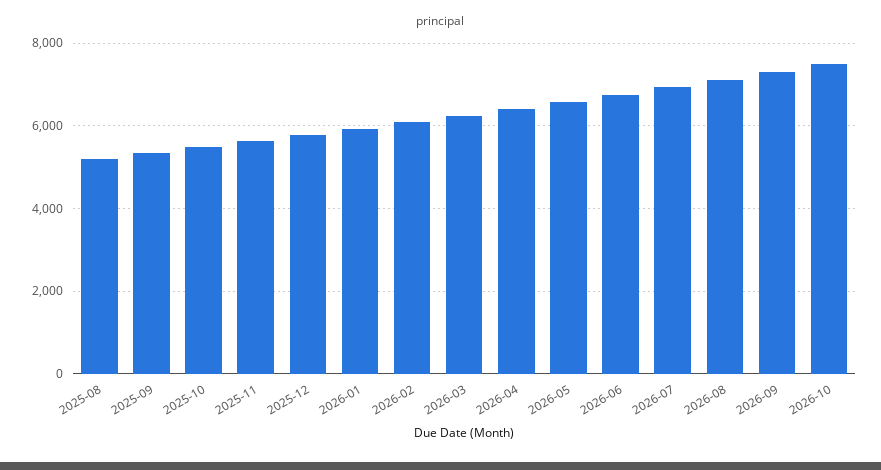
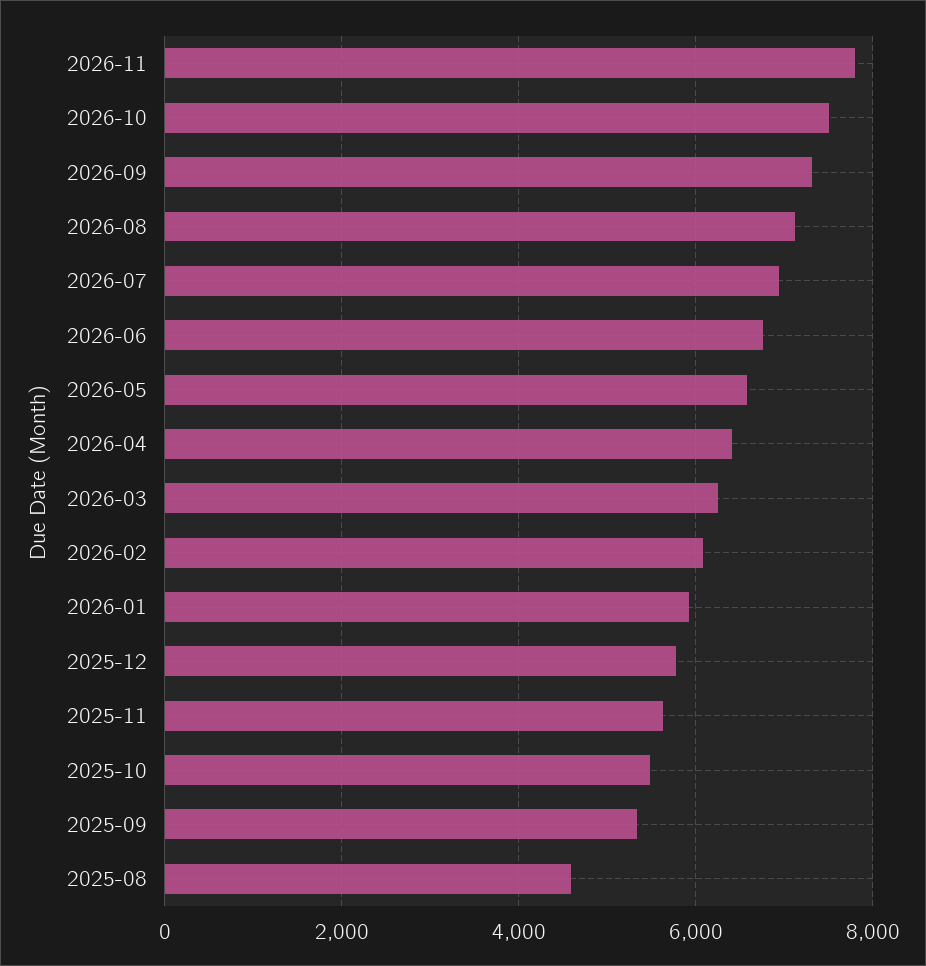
2025-08: 5200 -> 4600
2026-11: none -> 7800

